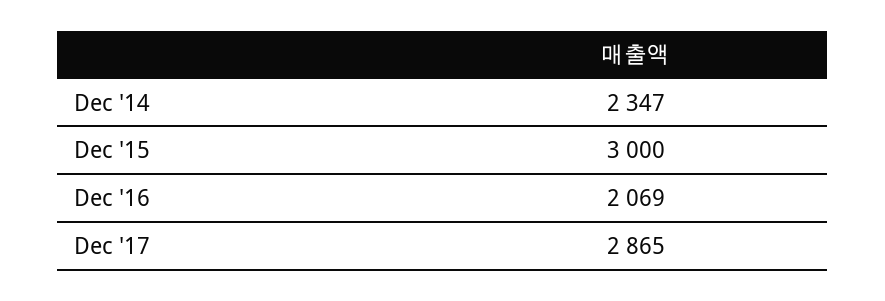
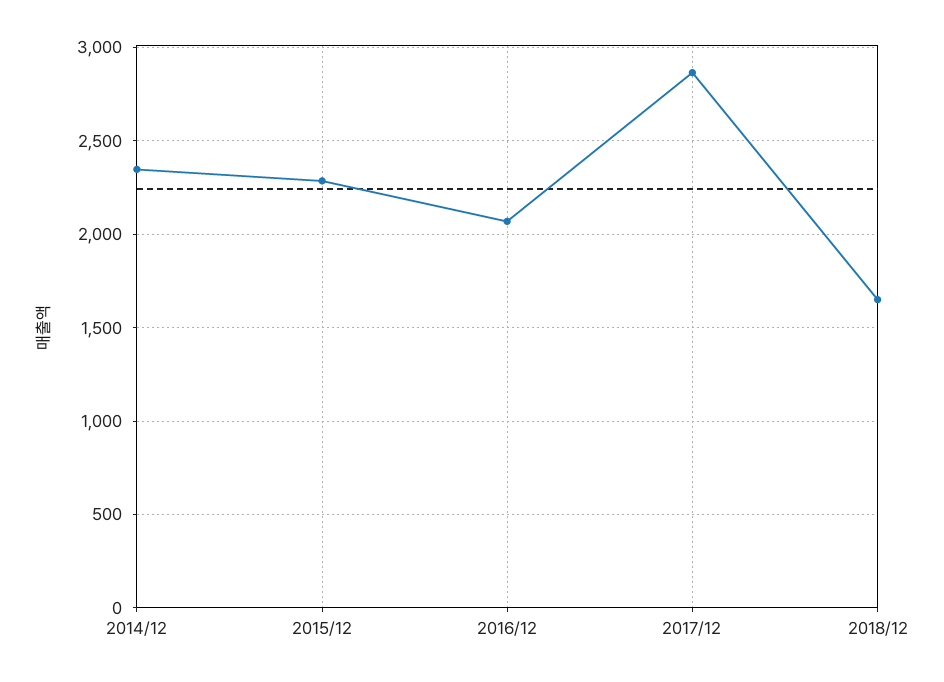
Dec '15: 3000 -> 2300
2018/12: none -> 1650

